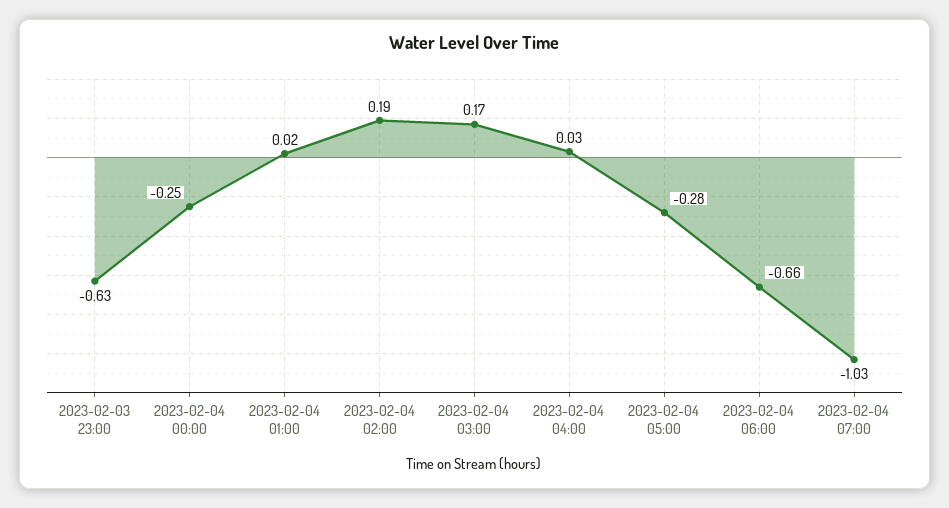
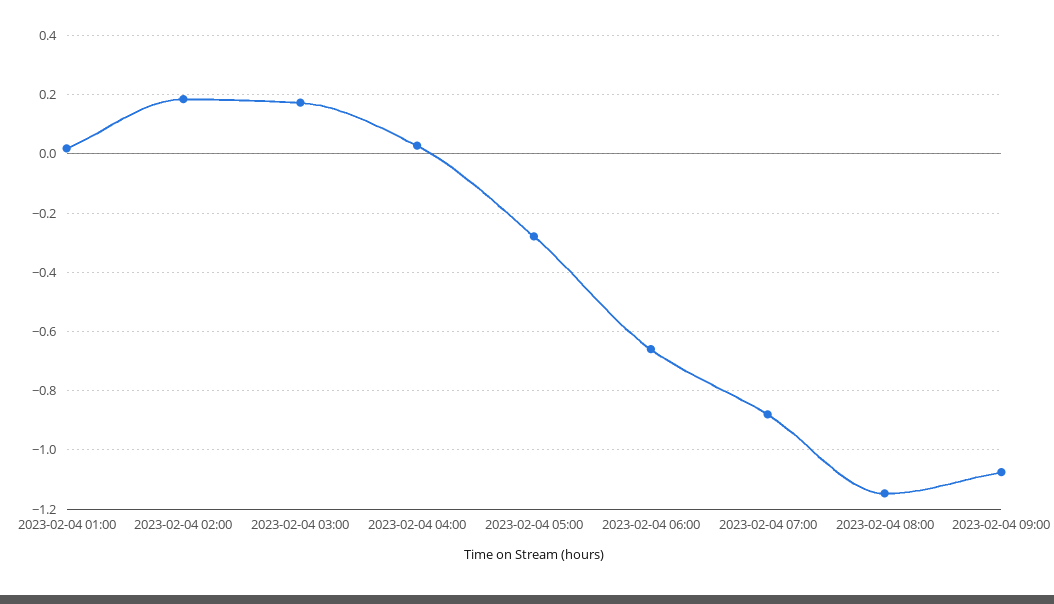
2023-02-03 23:00: -0.63 -> none
2023-02-04 00:00: -0.25 -> none
2023-02-04 07:00: -1.03 -> -0.875
2023-02-04 08:00: none -> -1.15
2023-02-04 09:00: none -> -1.075

